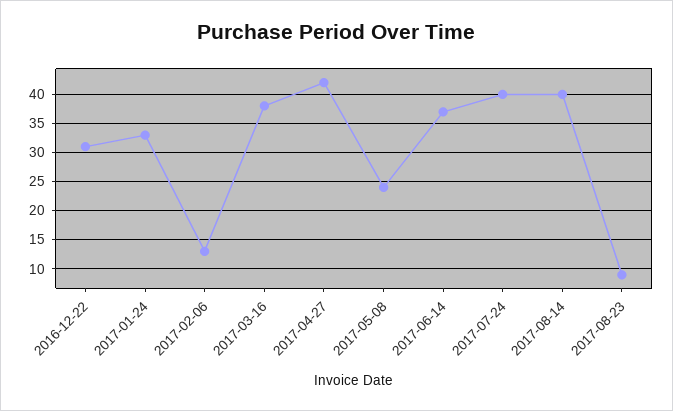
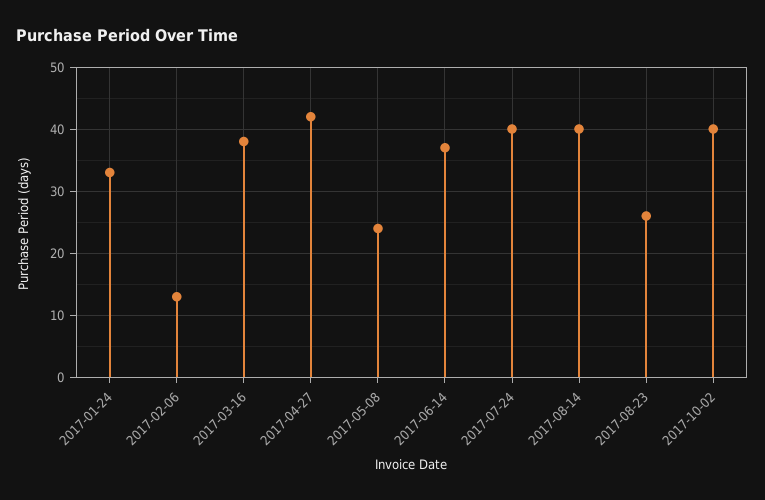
2016-12-22: 30 -> none
2017-08-23: 10 -> 26
2017-10-02: none -> 40

